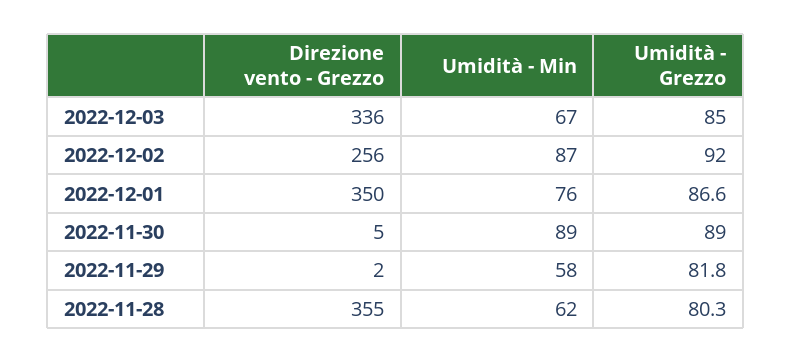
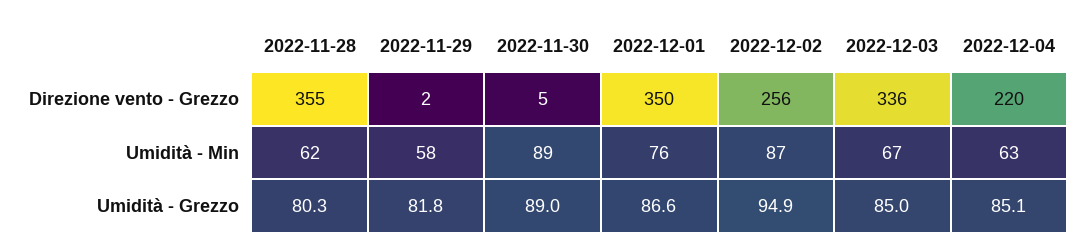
Umidità - Grezzo, 2022-12-02: 92 -> 94.9
Direzione vento - Grezzo, 2022-12-04: none -> 220
Umidità - Min, 2022-12-04: none -> 63
Umidità - Grezzo, 2022-12-04: none -> 85.1

